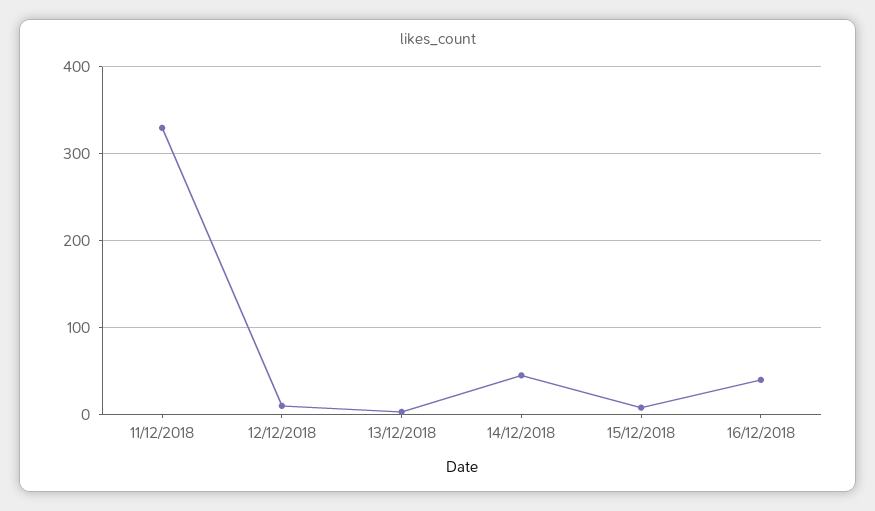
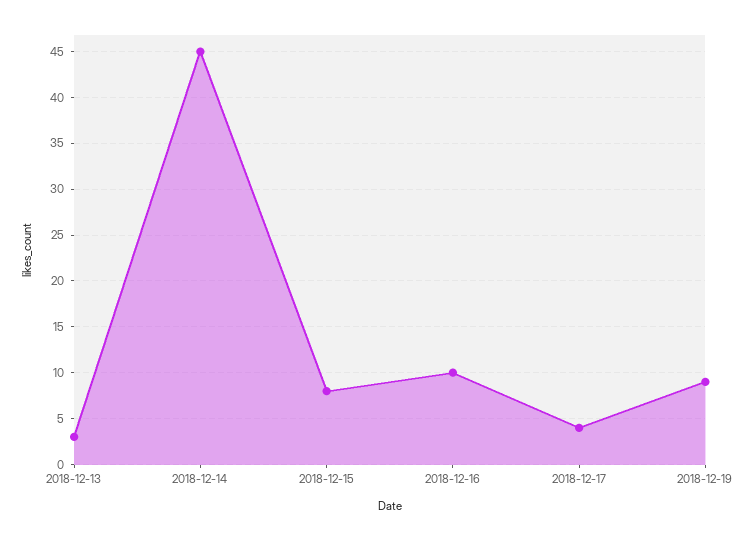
11/12/2018: 330 -> none
12/12/2018: 10 -> none
16/12/2018: 40 -> 10
2018-12-17: none -> 4
2018-12-19: none -> 9

